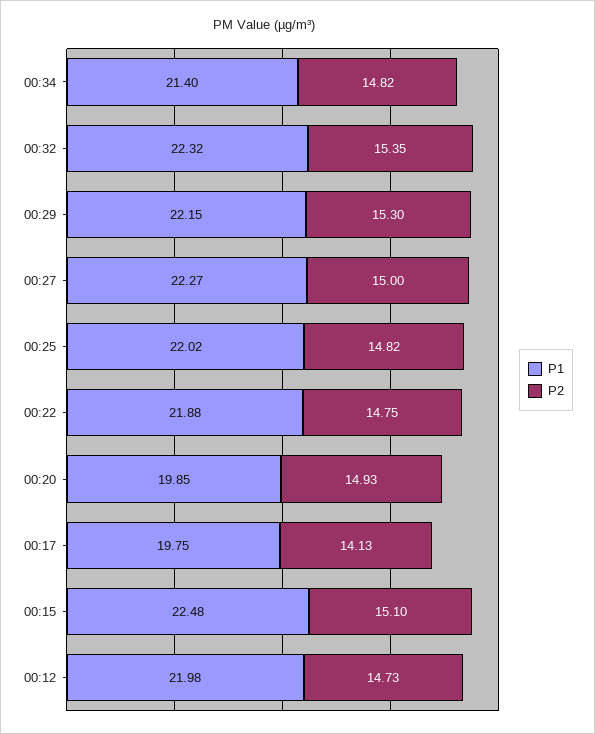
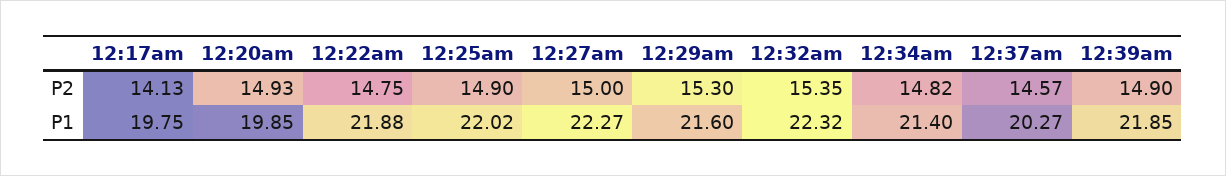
P1, 00:29: 22.15 -> 21.6
P2, 00:25: 14.82 -> 14.9
P1, 00:15: 22.48 -> none
P2, 00:15: 15.1 -> none
P1, 00:12: 21.98 -> none
P2, 00:12: 14.73 -> none
P2, 12:37am: none -> 14.57
P2, 12:39am: none -> 14.9
P1, 12:37am: none -> 20.27
P1, 12:39am: none -> 21.85

